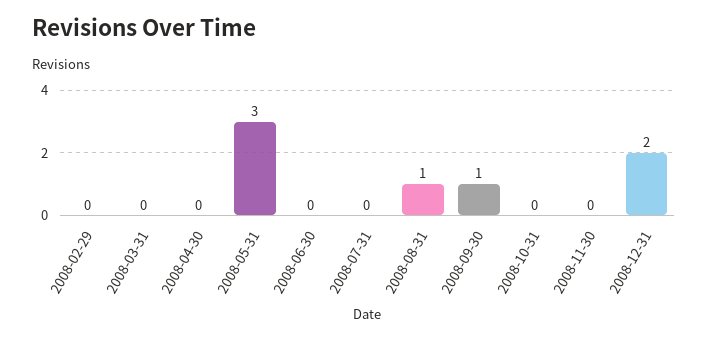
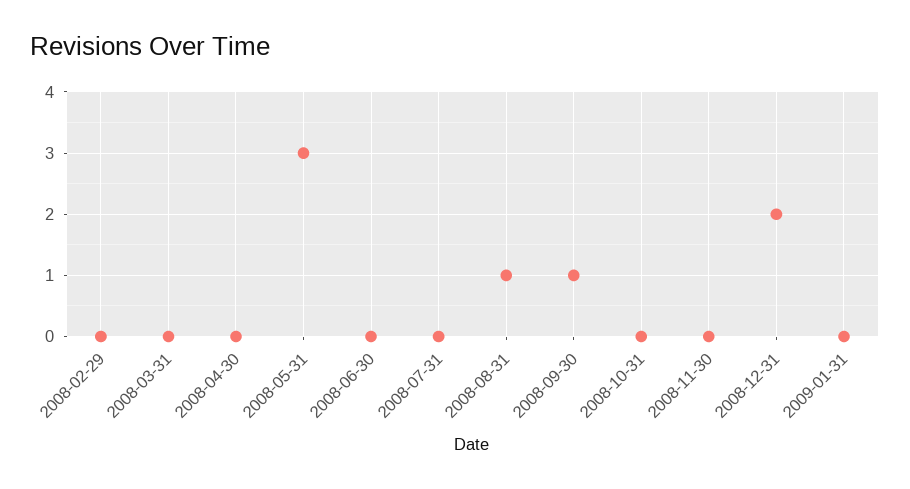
2009-01-31: none -> 0

